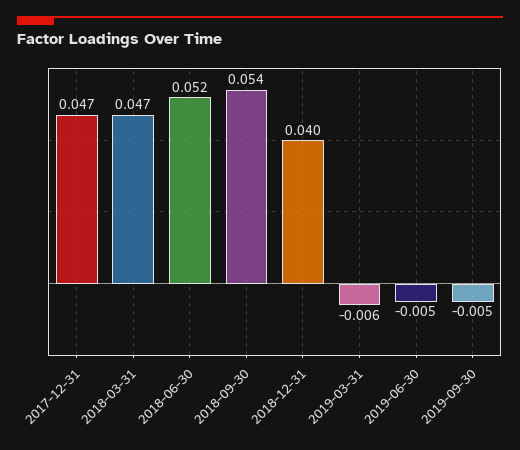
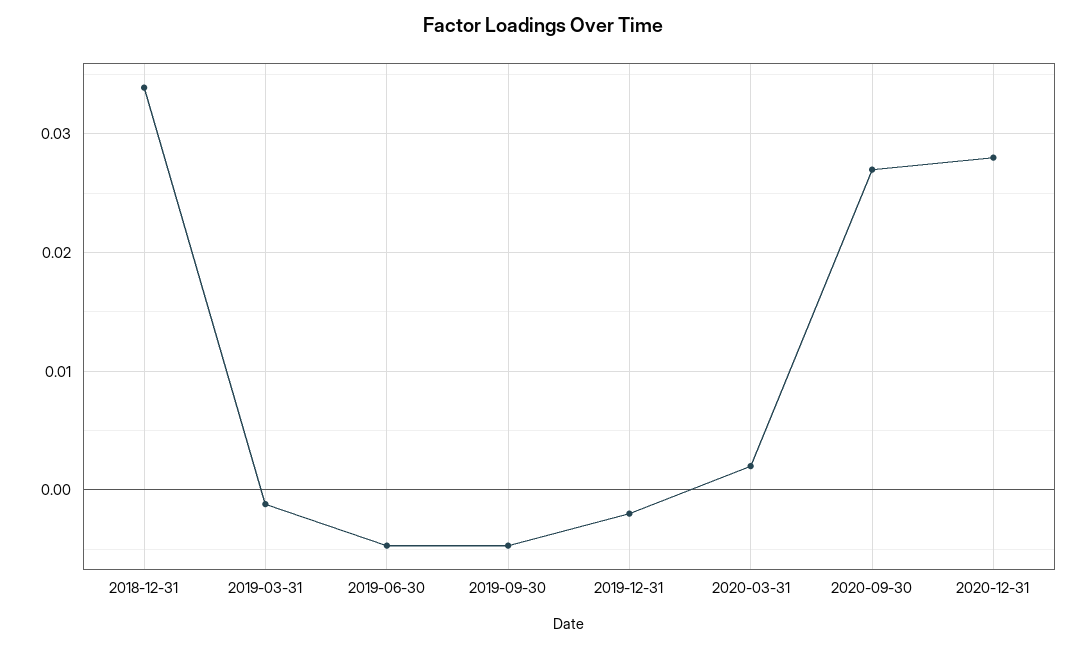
2017-12-31: 0.047 -> none
2018-03-31: 0.047 -> none
2018-06-30: 0.052 -> none
2018-09-30: 0.054 -> none
2018-12-31: 0.04 -> 0.034
2019-03-31: -0.006 -> -0.001
2019-12-31: none -> -0.002
2020-03-31: none -> 0.002
2020-09-30: none -> 0.027
2020-12-31: none -> 0.028

